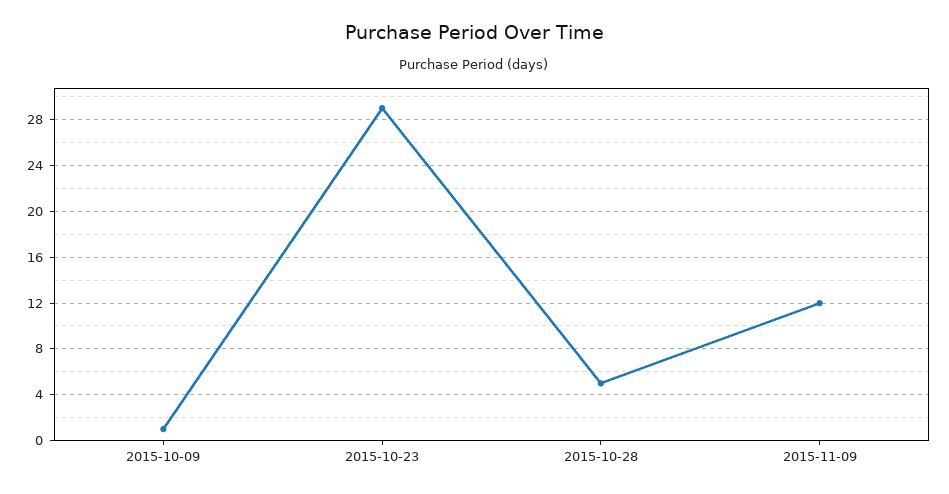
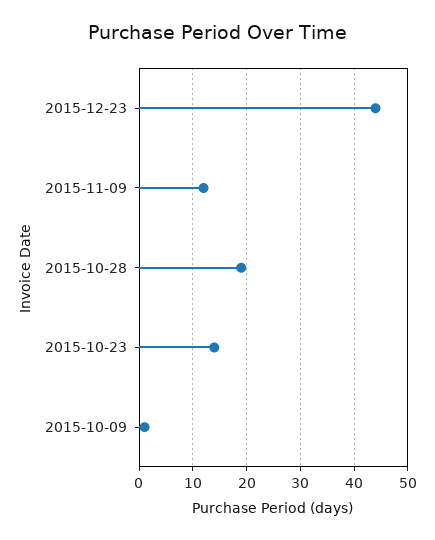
2015-10-23: 29 -> 15
2015-10-28: 5 -> 20
2015-12-23: none -> 45

